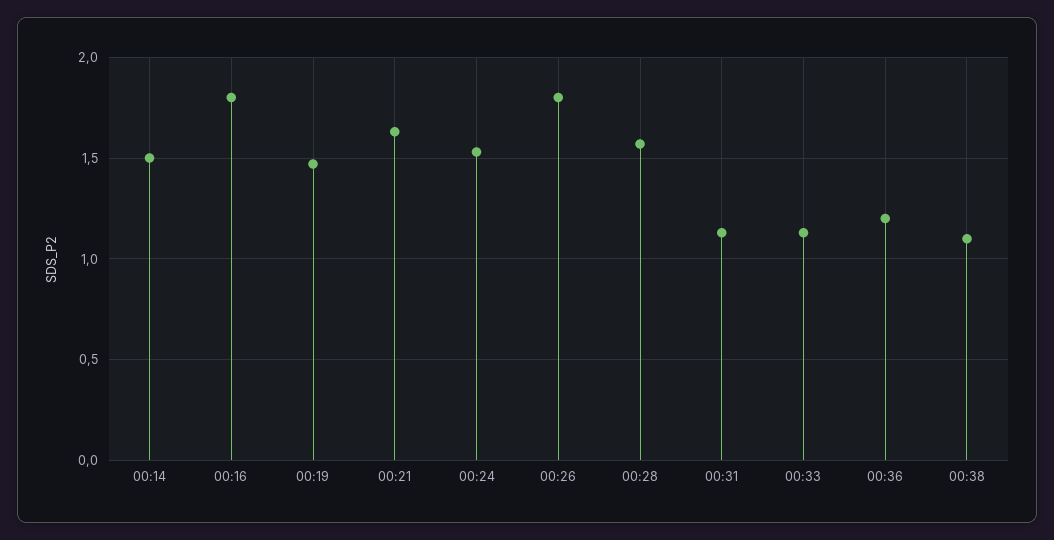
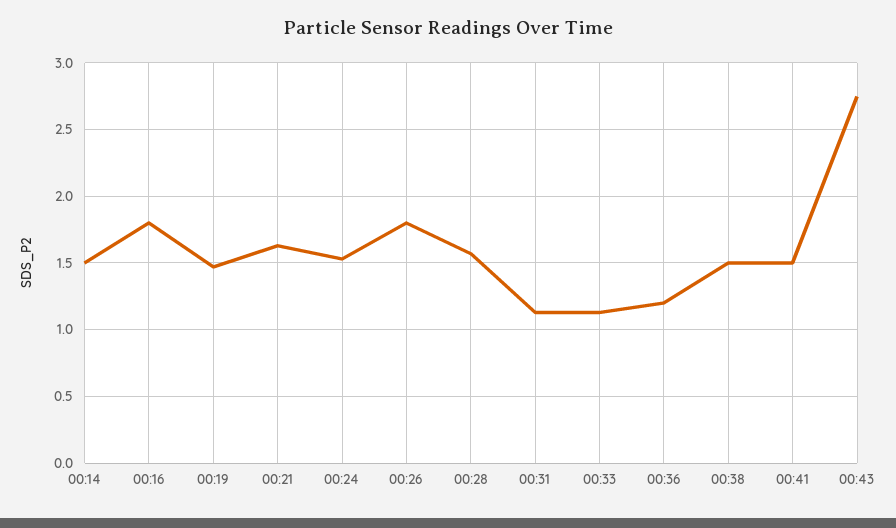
00:38: 1.1 -> 1.5
00:41: none -> 1.5
00:43: none -> 2.75

